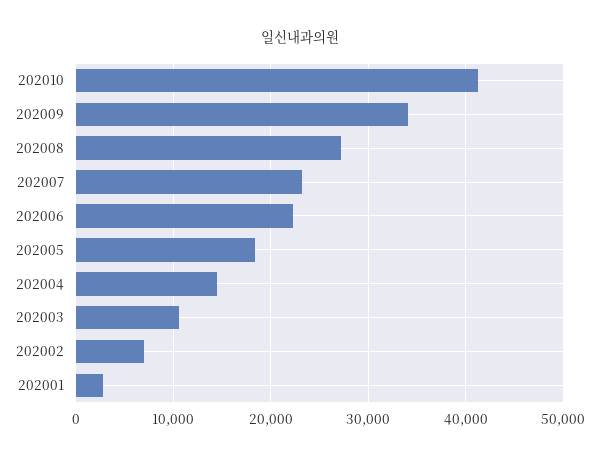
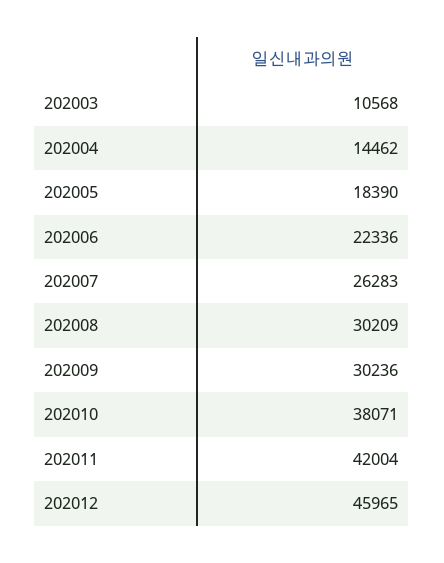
202010: 41000 -> 38071
202009: 34000 -> 30236
202008: 27000 -> 30209
202007: 23000 -> 26283
202002: 7000 -> none
202001: 3000 -> none
202011: none -> 42004
202012: none -> 45965

